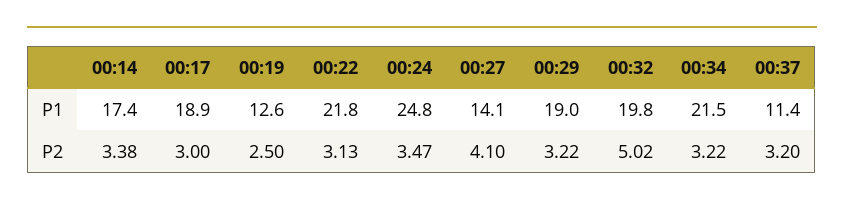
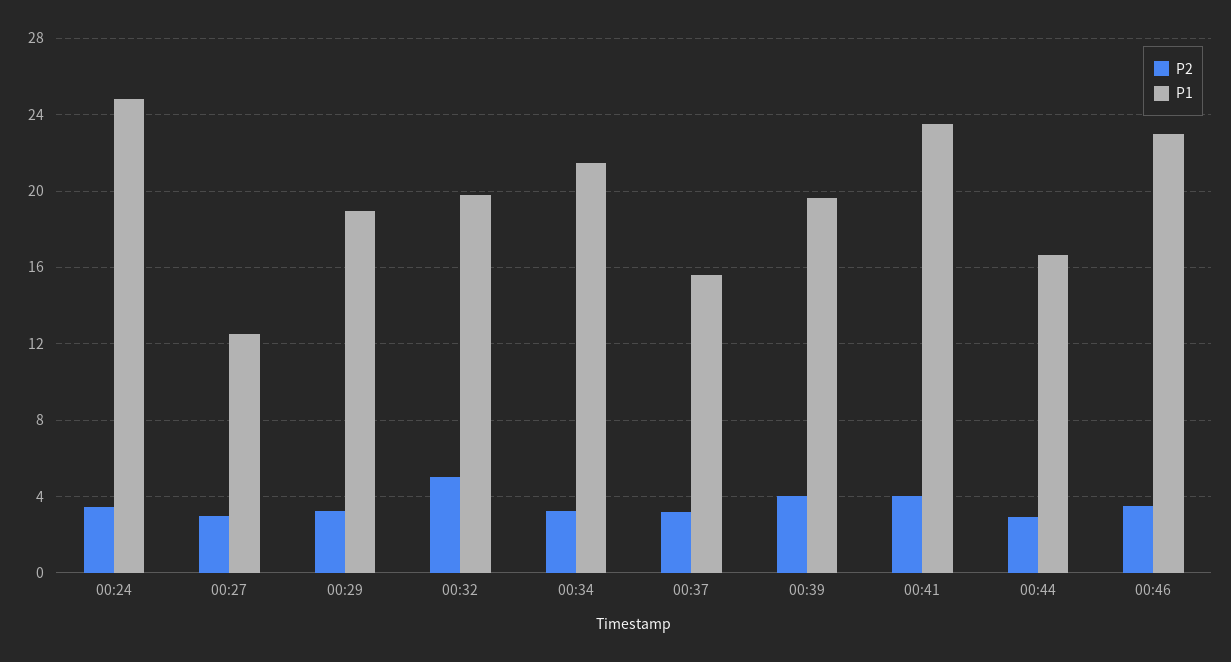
P1, 00:14: 17.4 -> none
P1, 00:17: 18.9 -> none
P1, 00:19: 12.6 -> none
P1, 00:22: 21.8 -> none
P1, 00:27: 14.1 -> 12.5
P1, 00:37: 11.4 -> 15.5
P2, 00:14: 3.38 -> none
P2, 00:17: 3 -> none
P2, 00:19: 2.5 -> none
P2, 00:22: 3.13 -> none
P2, 00:27: 4.1 -> 3
P2, 00:39: none -> 4
P1, 00:39: none -> 19.5
P2, 00:41: none -> 4
P1, 00:41: none -> 23.5
P2, 00:44: none -> 3
P1, 00:44: none -> 16.5
P2, 00:46: none -> 3.5
P1, 00:46: none -> 23

